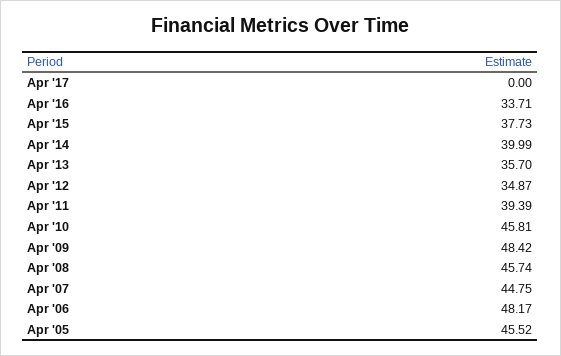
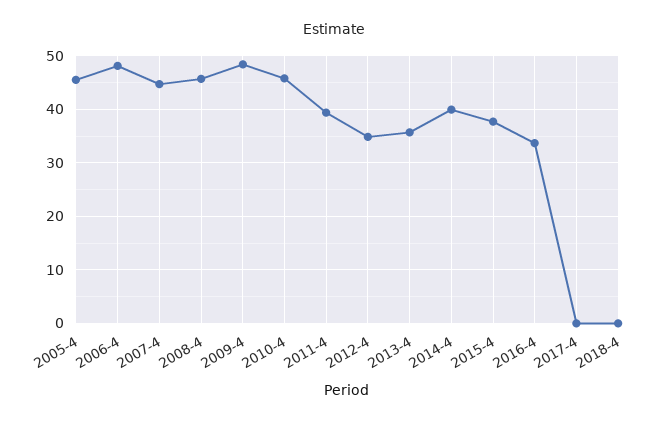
2018-4: none -> 0

